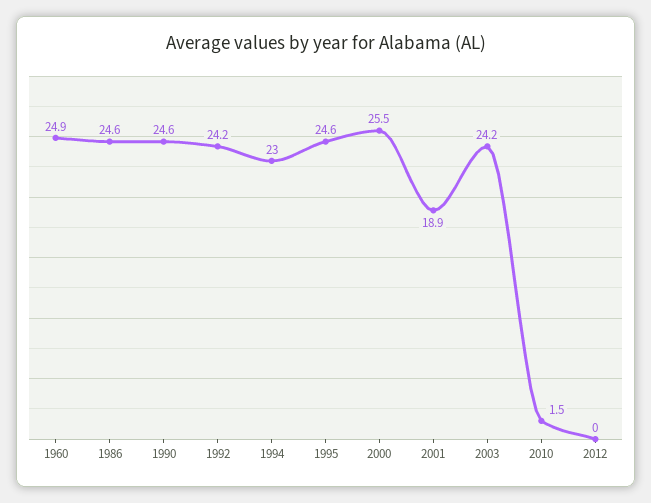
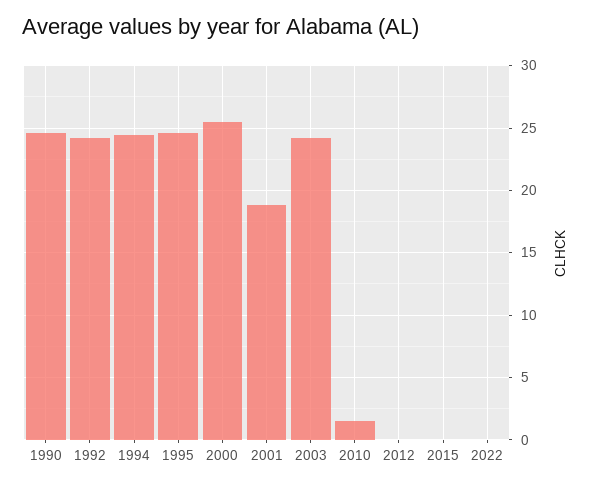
1960: 24.9 -> none
1986: 24.6 -> none
1994: 23 -> 24.5
2015: none -> 0
2022: none -> 0

